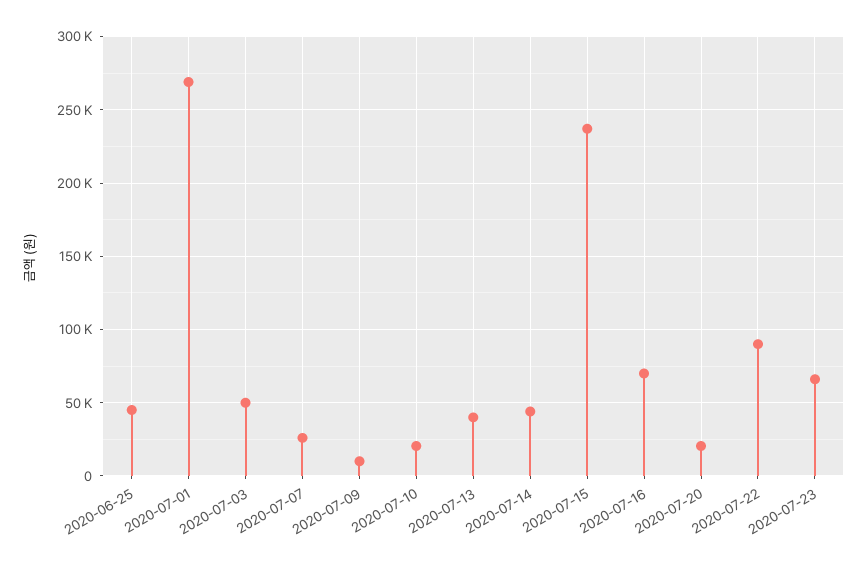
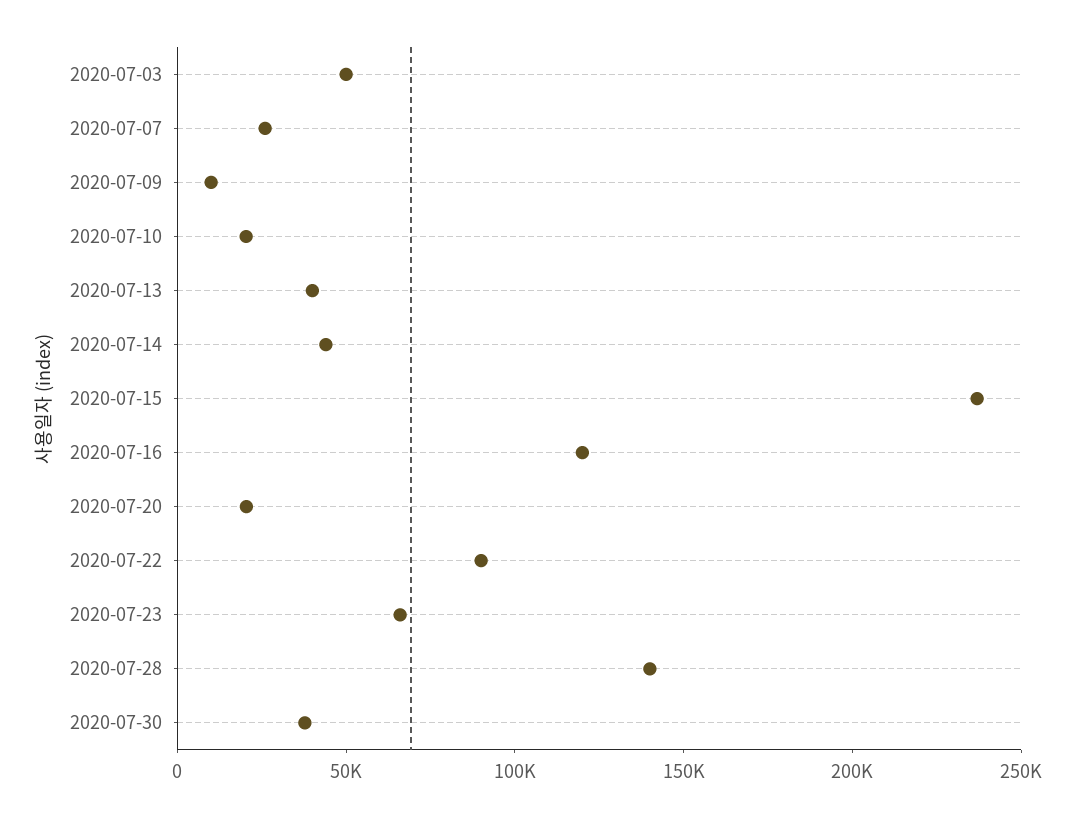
2020-06-25: 45000 -> none
2020-07-01: 270000 -> none
2020-07-16: 70000 -> 120000
2020-07-28: none -> 140000
2020-07-30: none -> 40000

